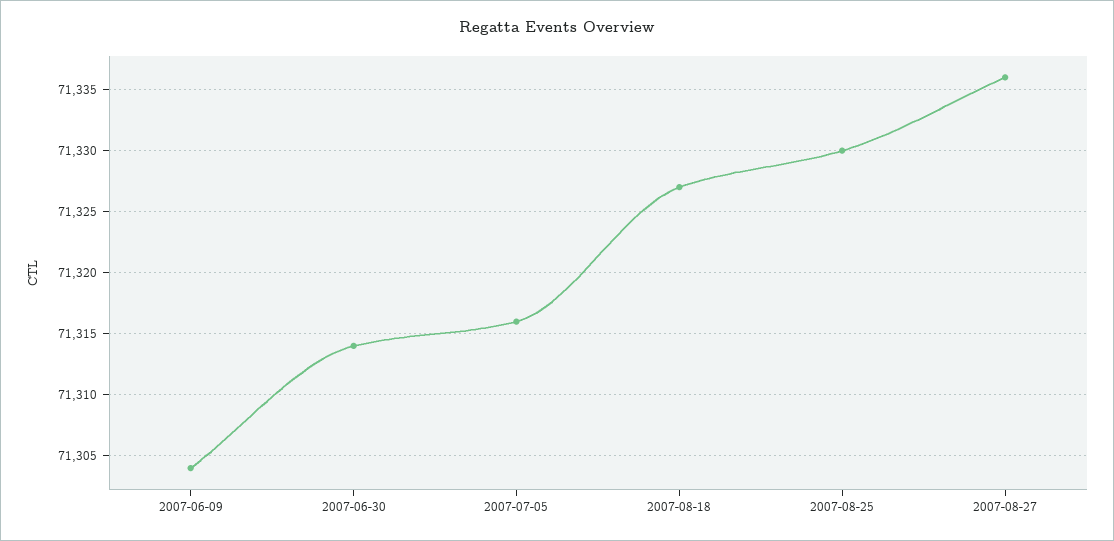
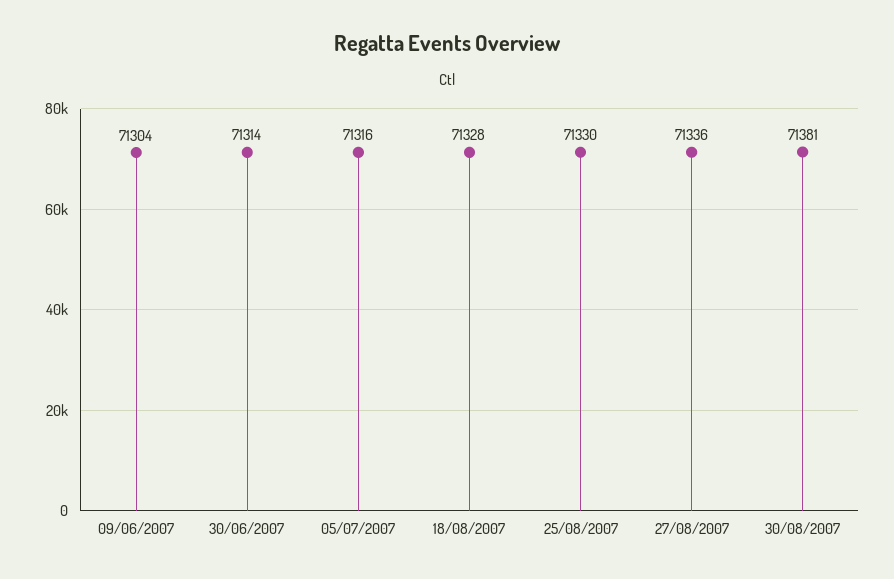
2007-08-18: 71327 -> 71328
30/08/2007: none -> 71381

